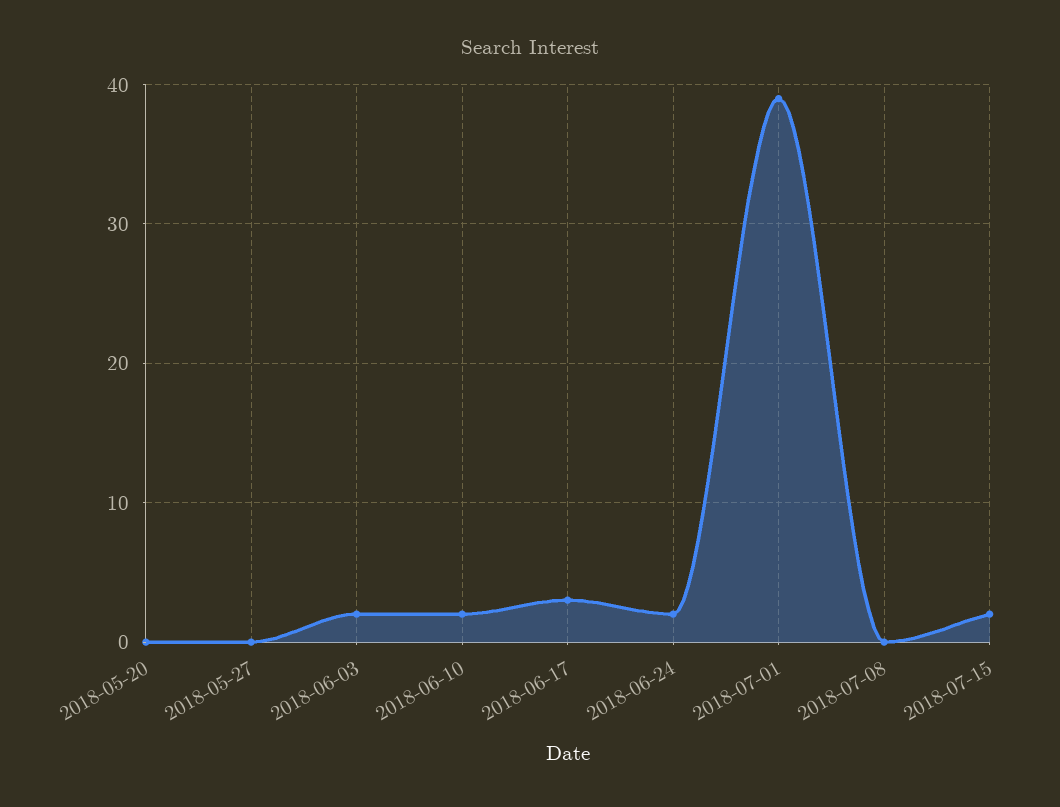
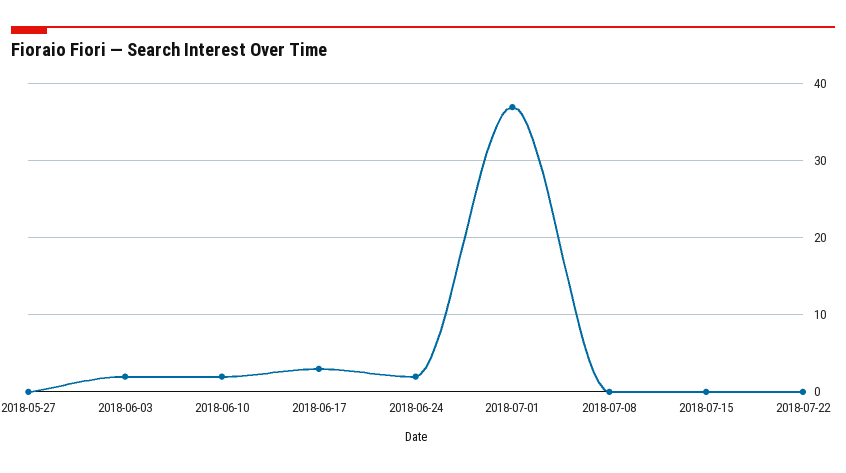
2018-05-20: 0 -> none
2018-07-01: 39 -> 37
2018-07-15: 2 -> 0
2018-07-22: none -> 0

